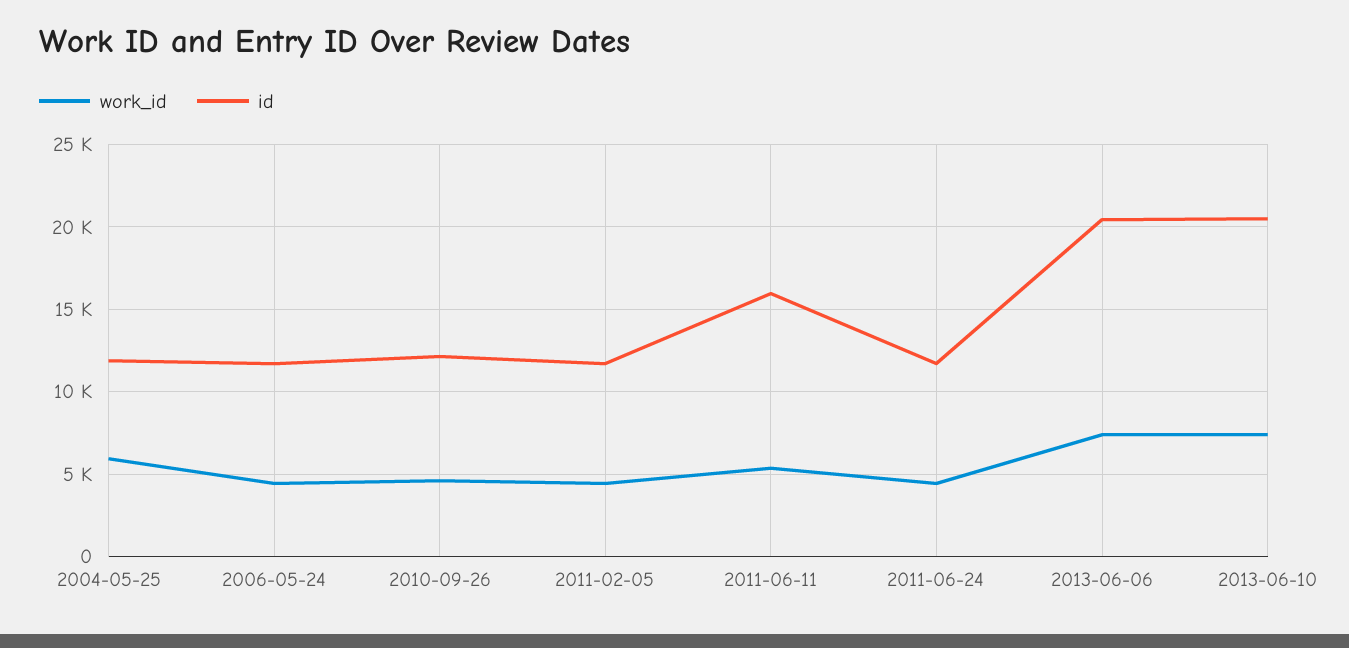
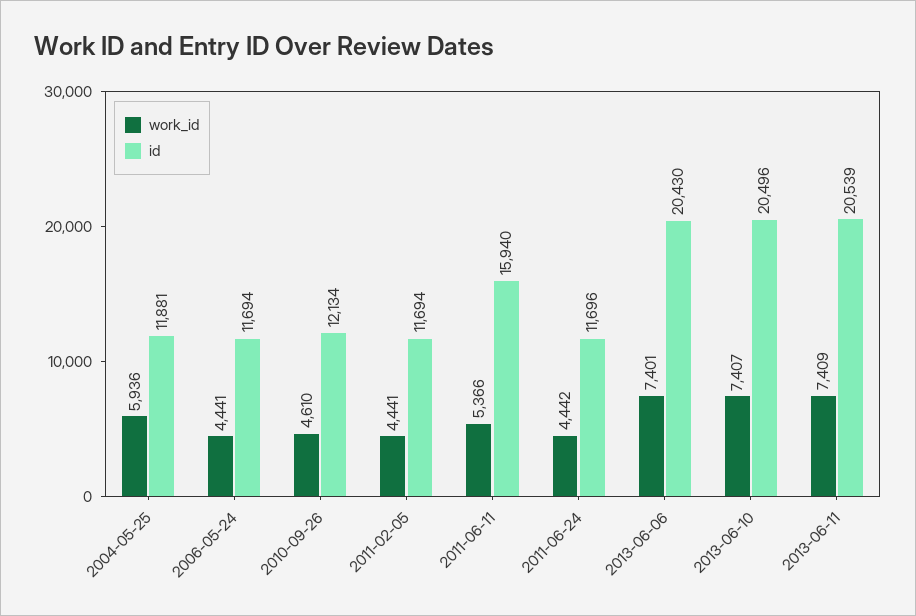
work_id, 2013-06-11: none -> 7409
id, 2013-06-11: none -> 20539

